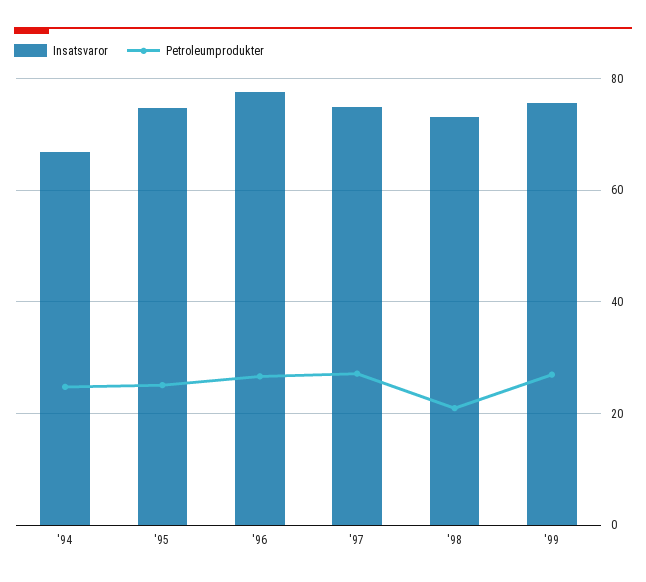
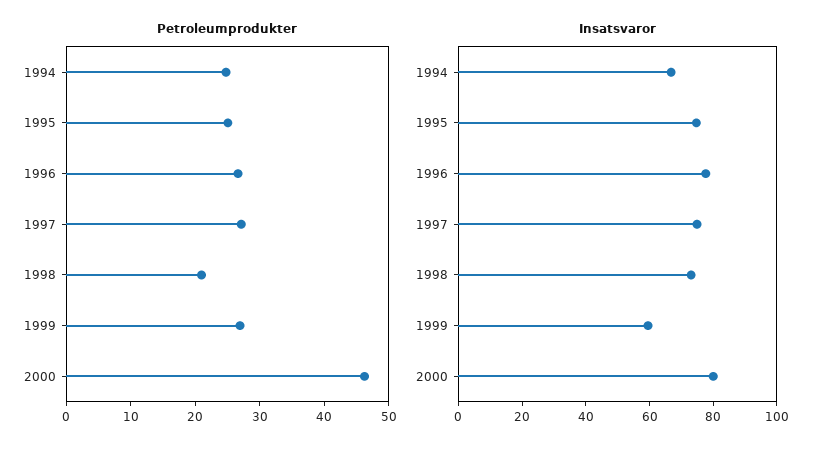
Insatsvaror, '99: 76 -> 60
Petroleumprodukter, 2000: none -> 46
Insatsvaror, 2000: none -> 80

